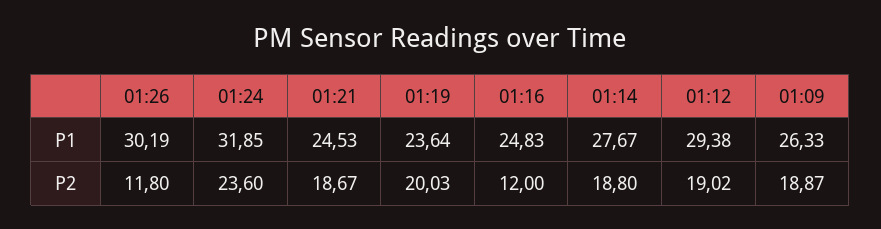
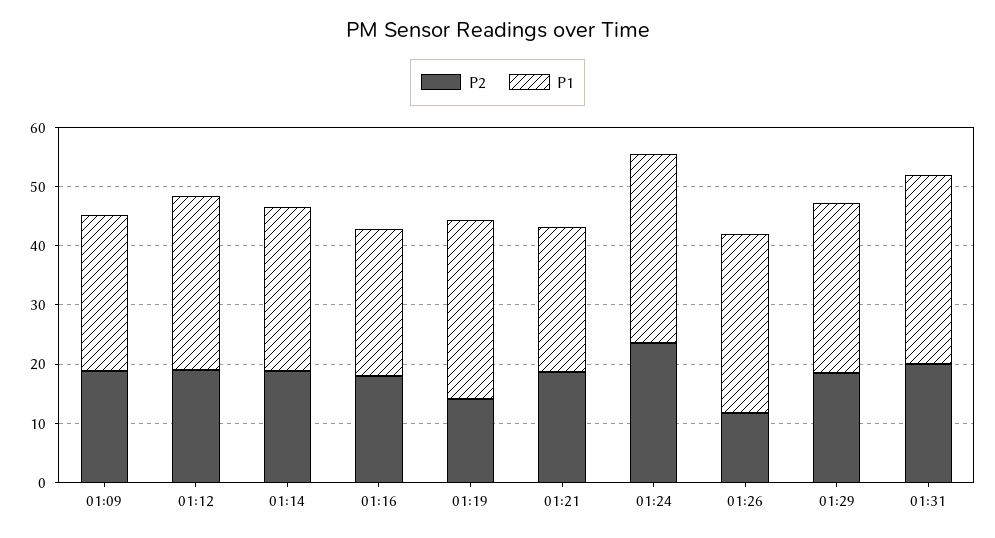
P1, 01:19: 23.64 -> 30
P2, 01:19: 20.03 -> 14
P2, 01:16: 12 -> 18
P2, 01:29: none -> 18
P1, 01:29: none -> 28
P2, 01:31: none -> 20
P1, 01:31: none -> 32

